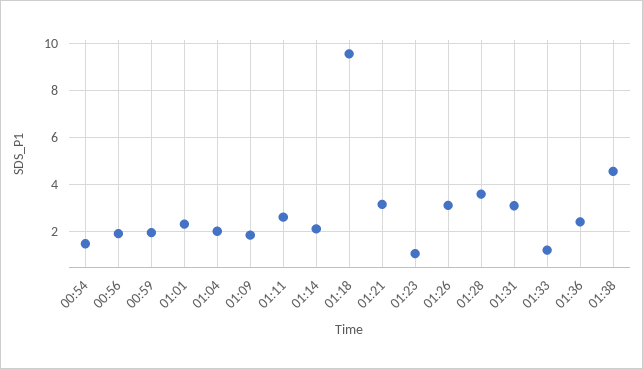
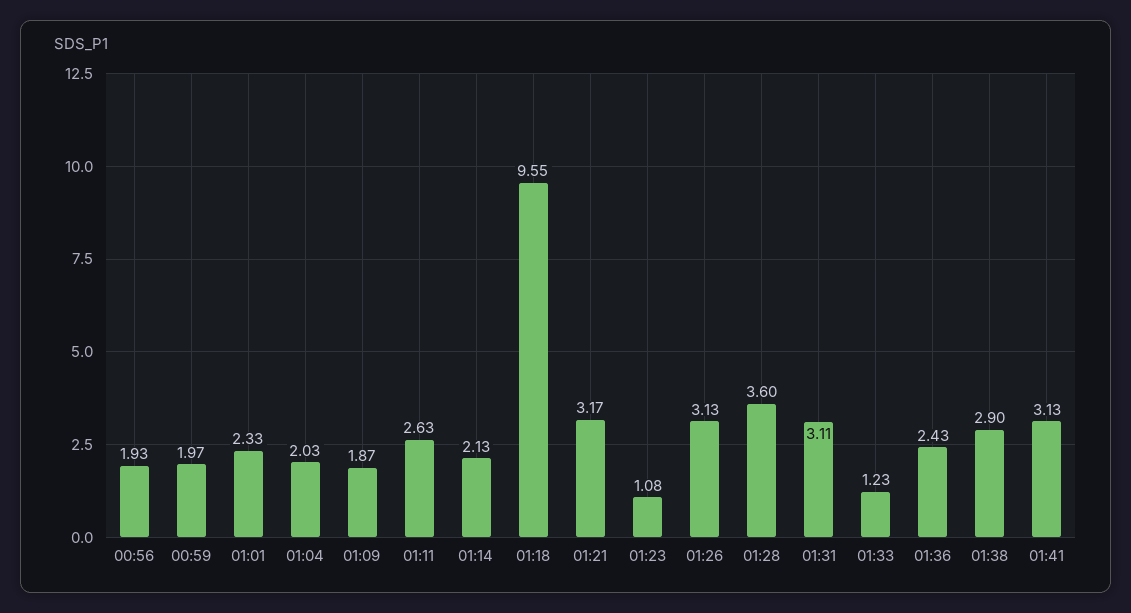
00:54: 1.5 -> none
01:38: 4.5 -> 2.9
01:41: none -> 3.13

